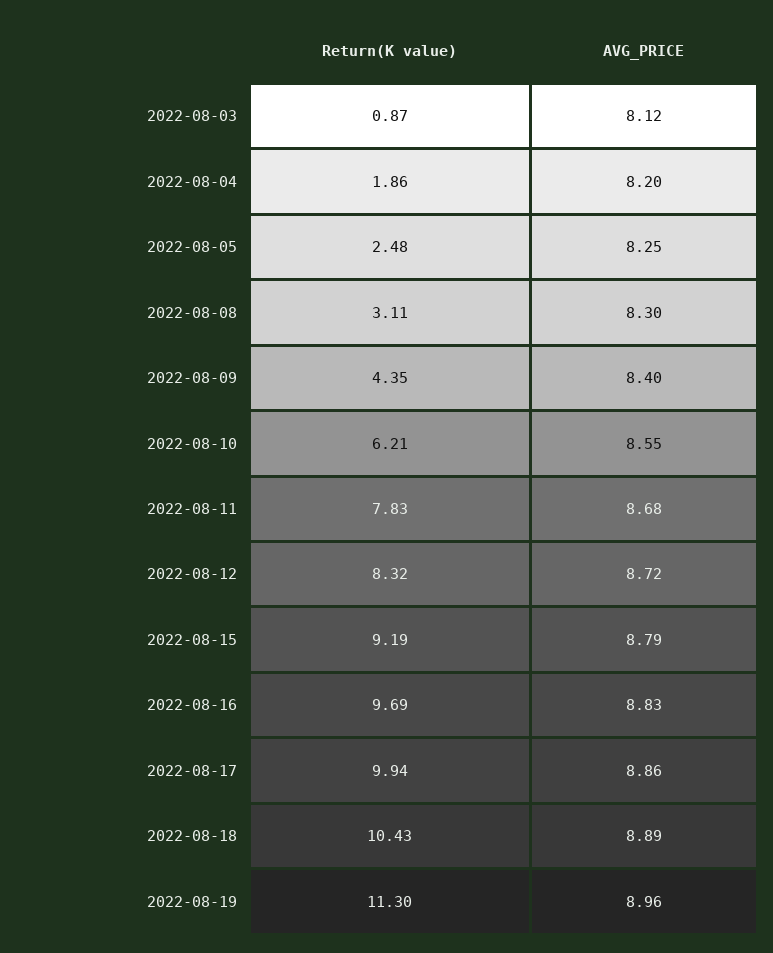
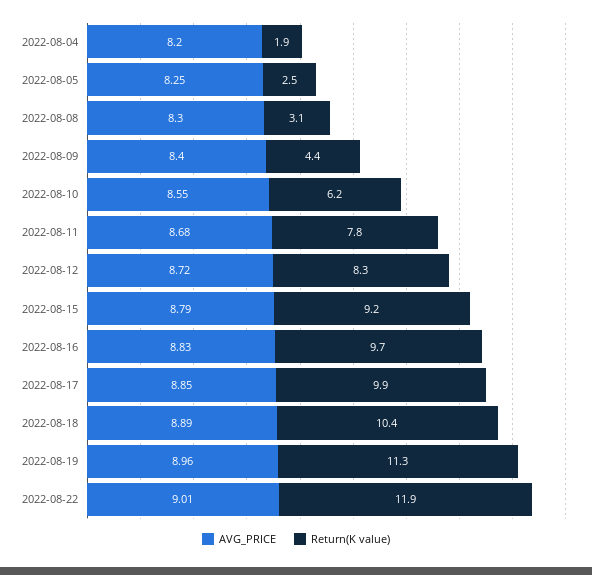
Return(K value), 2022-08-03: 0.87 -> none
AVG_PRICE, 2022-08-03: 8.12 -> none
AVG_PRICE, 2022-08-17: 8.86 -> 8.85
AVG_PRICE, 2022-08-22: none -> 9.01
Return(K value), 2022-08-22: none -> 11.9

